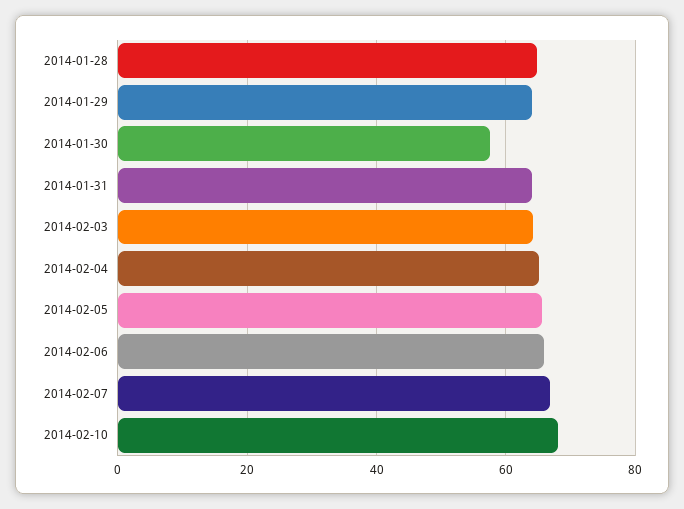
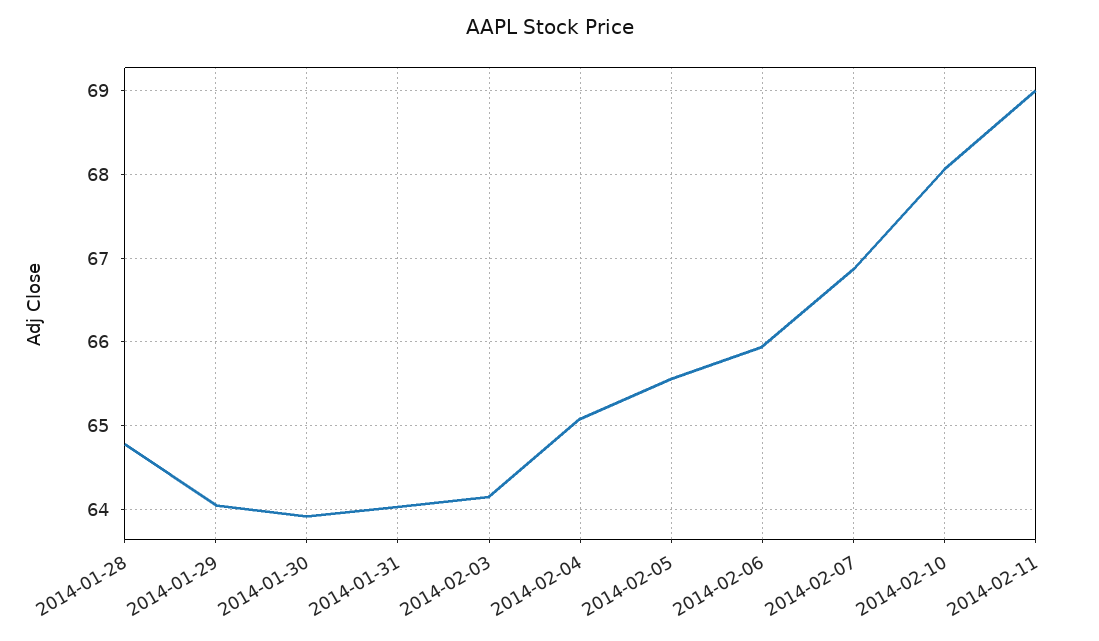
2014-01-30: 58 -> 63.9
2014-02-11: none -> 69

